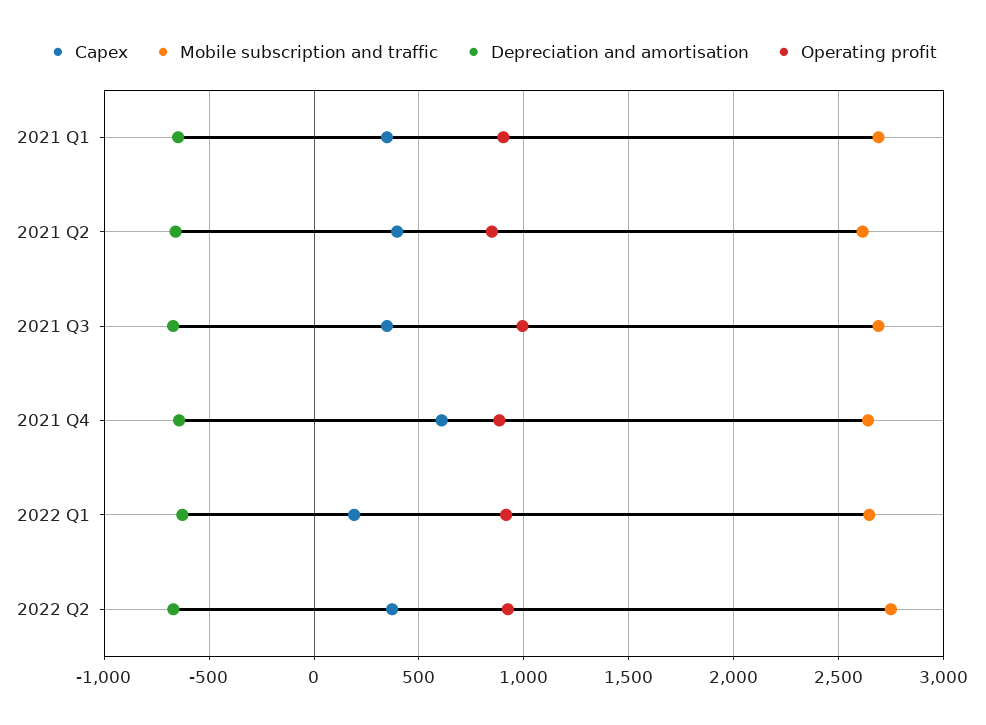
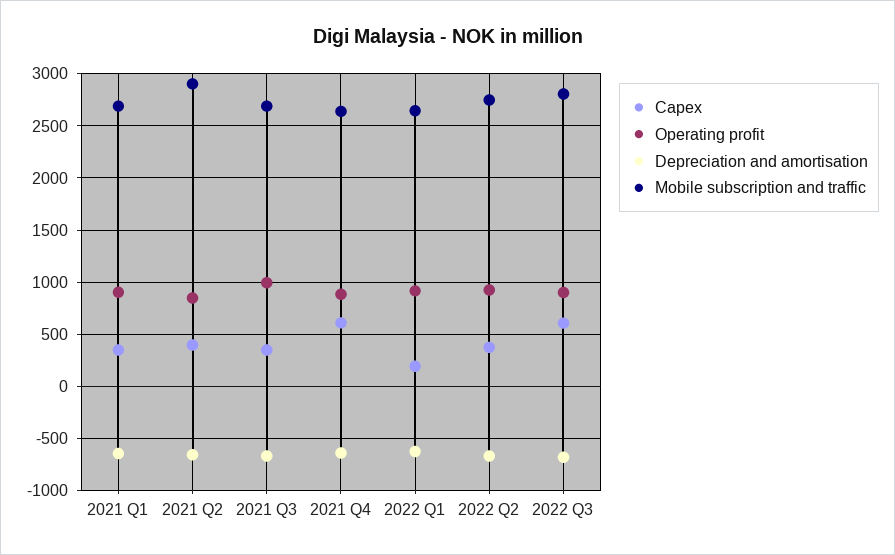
Mobile subscription and traffic, 2021 Q2: 2600 -> 2900
Capex, 2022 Q3: none -> 600
Operating profit, 2022 Q3: none -> 900
Depreciation and amortisation, 2022 Q3: none -> -700
Mobile subscription and traffic, 2022 Q3: none -> 2800

